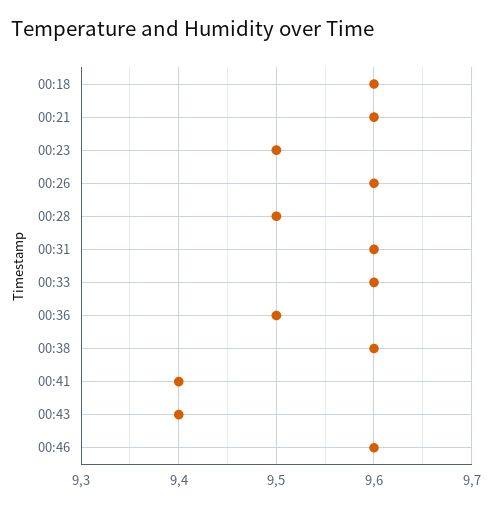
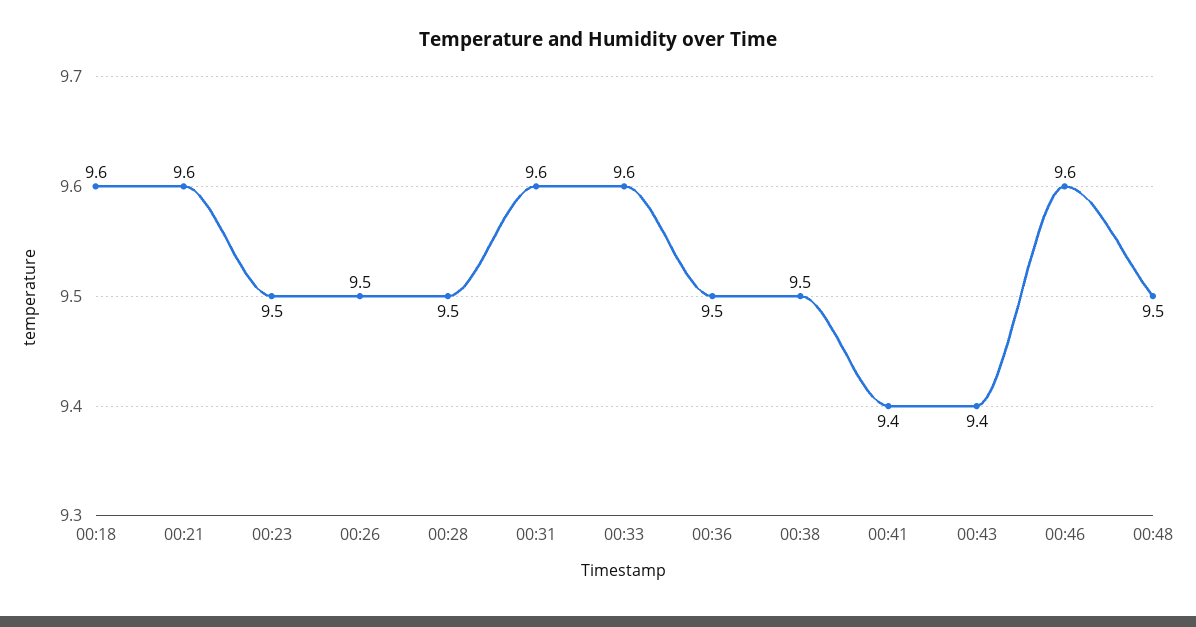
00:26: 9.6 -> 9.5
00:38: 9.6 -> 9.5
00:48: none -> 9.5

